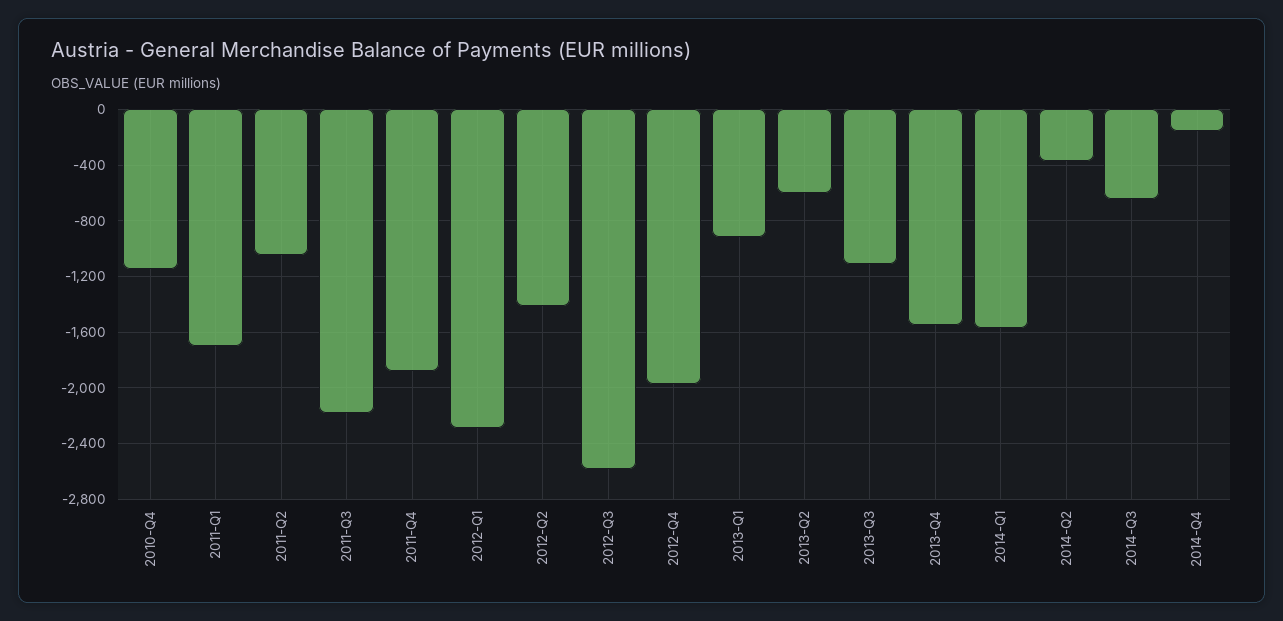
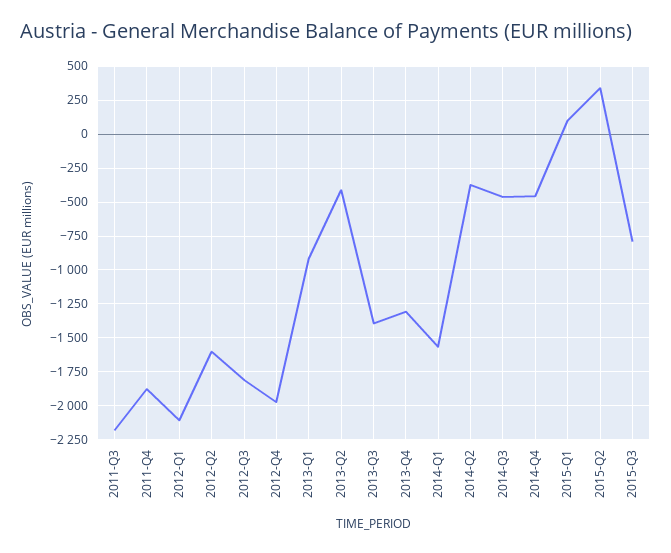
2010-Q4: -1150 -> none
2011-Q1: -1700 -> none
2011-Q2: -1050 -> none
2012-Q1: -2300 -> -2100
2012-Q2: -1400 -> -1600
2012-Q3: -2600 -> -1800
2013-Q2: -600 -> -400
2013-Q3: -1100 -> -1400
2013-Q4: -1550 -> -1300
2014-Q3: -650 -> -450
2014-Q4: -150 -> -450
2015-Q1: none -> 100
2015-Q2: none -> 350
2015-Q3: none -> -800

